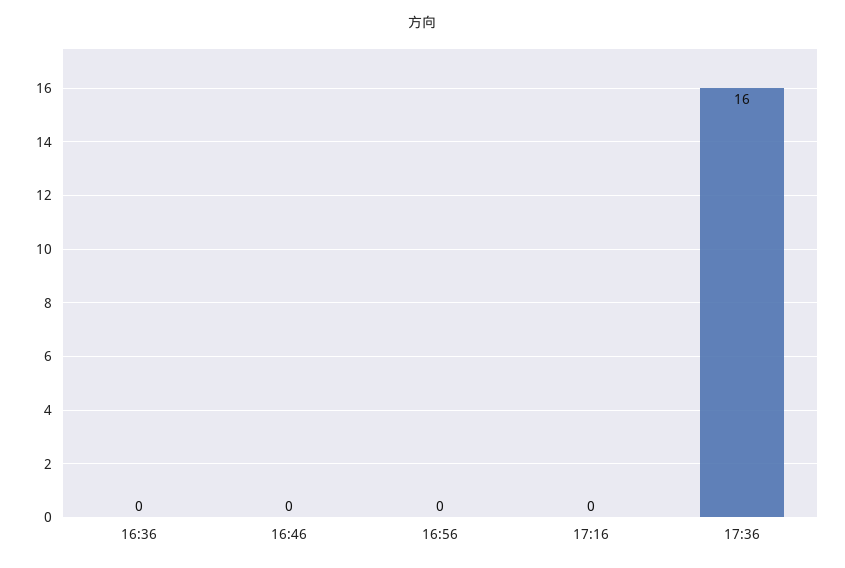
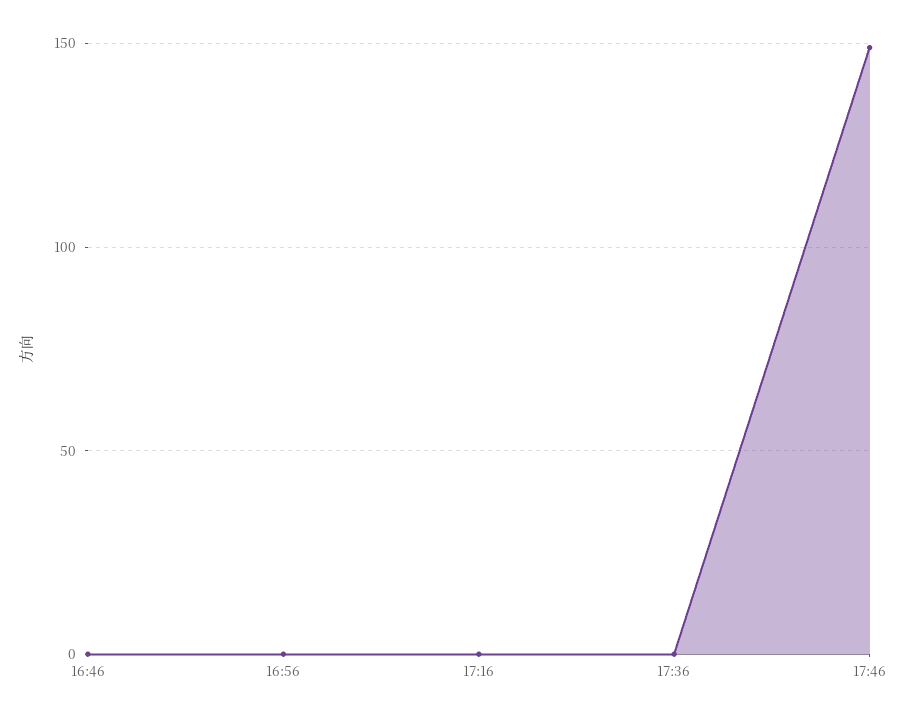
16:36: 0 -> none
17:36: 16 -> 0
17:46: none -> 150

